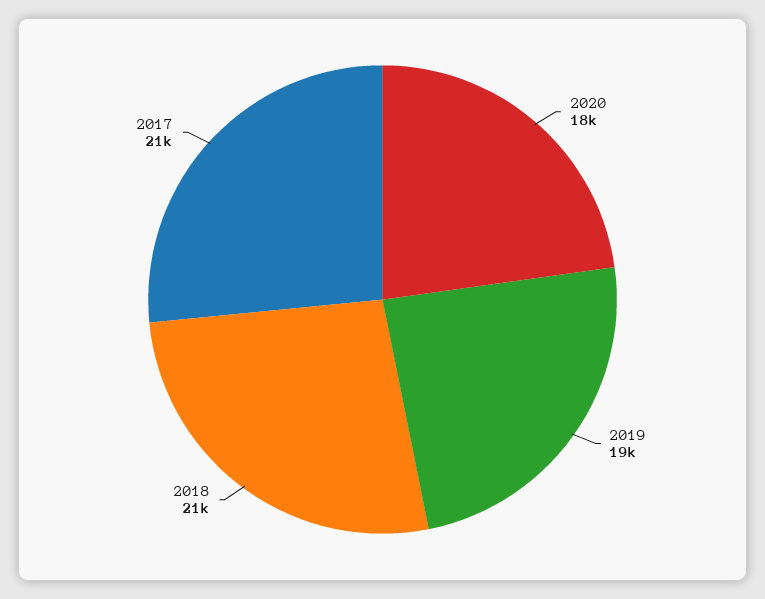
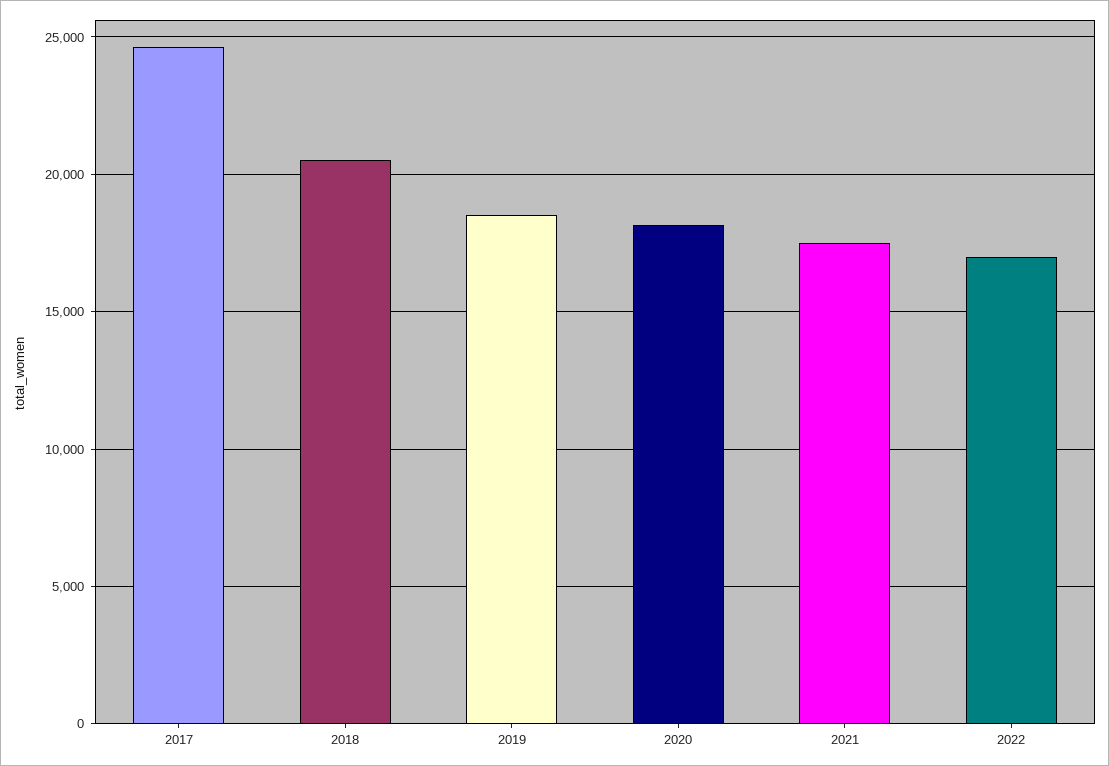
2017: 21000 -> 24500
2021: none -> 17500
2022: none -> 17000

